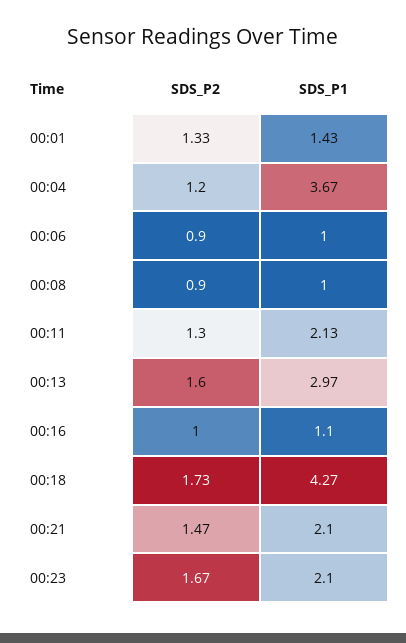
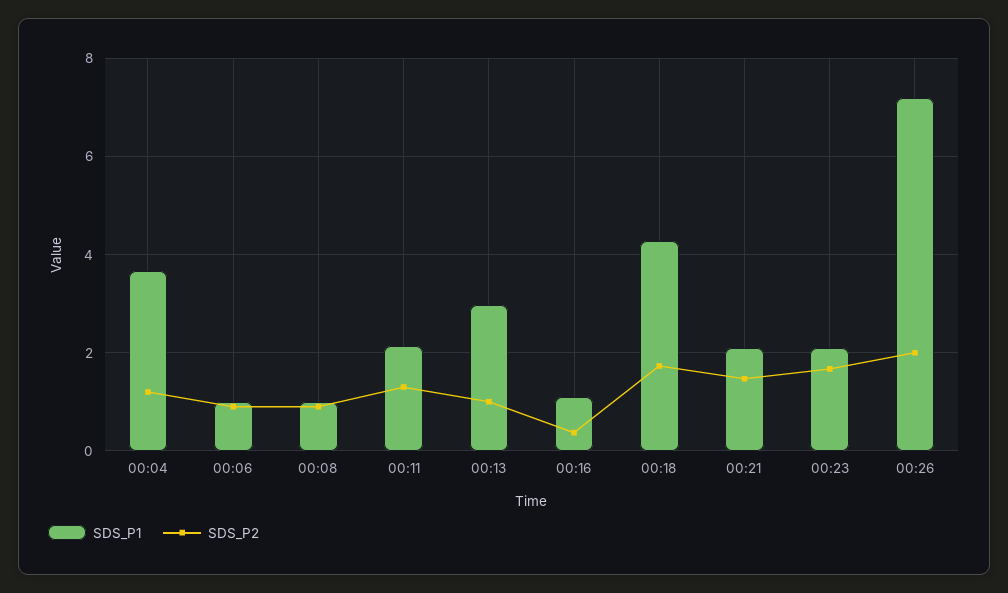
SDS_P2, 00:01: 1.33 -> none
SDS_P1, 00:01: 1.43 -> none
SDS_P2, 00:13: 1.6 -> 1
SDS_P2, 00:16: 1 -> 0.4
SDS_P1, 00:26: none -> 7.2
SDS_P2, 00:26: none -> 2

